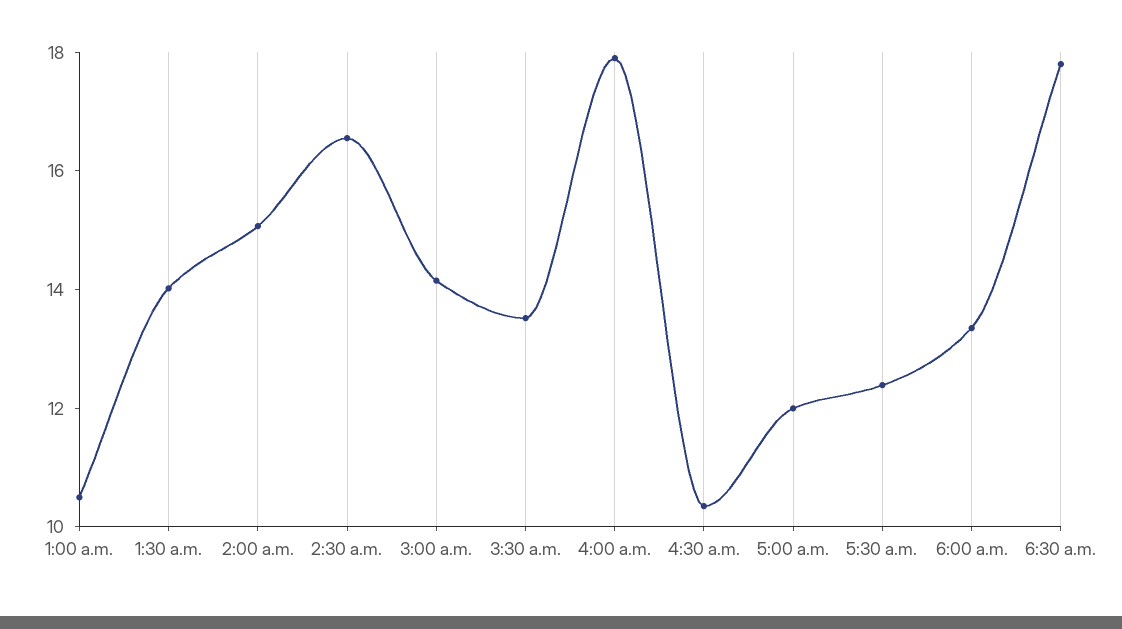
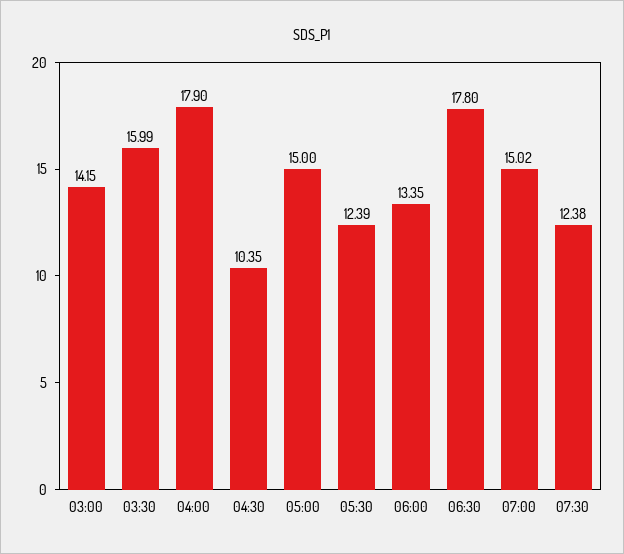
1:00 a.m.: 10.5 -> none
1:30 a.m.: 14 -> none
2:00 a.m.: 15 -> none
2:30 a.m.: 16.5 -> none
3:30 a.m.: 13.5 -> 15.99
5:00 a.m.: 12 -> 15
07:00: none -> 15.02
07:30: none -> 12.38

